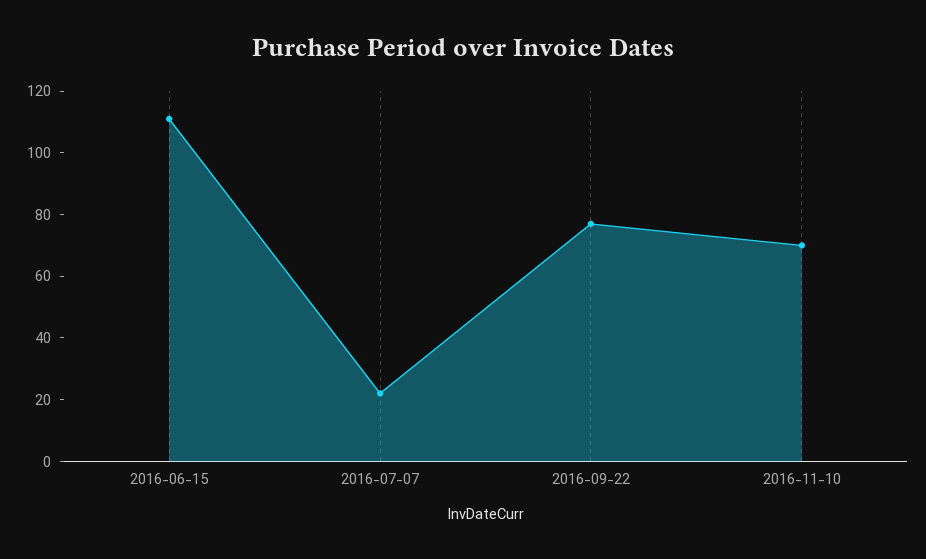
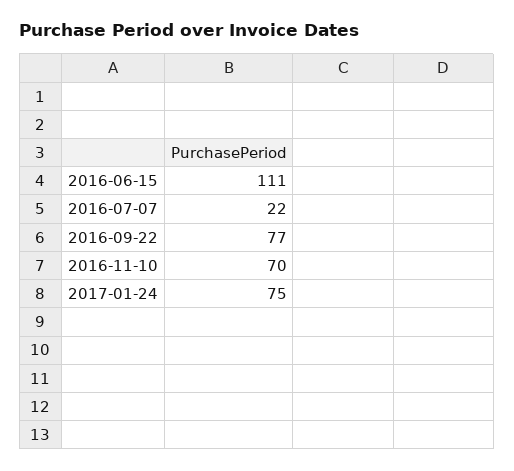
2017-01-24: none -> 75

